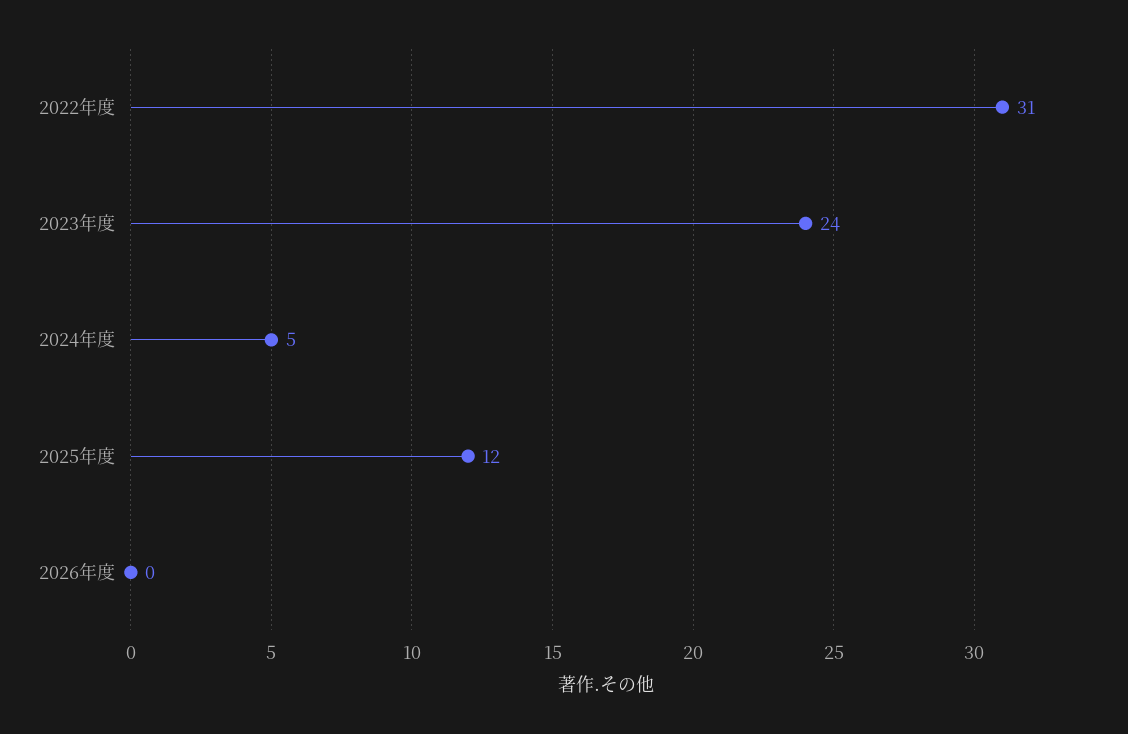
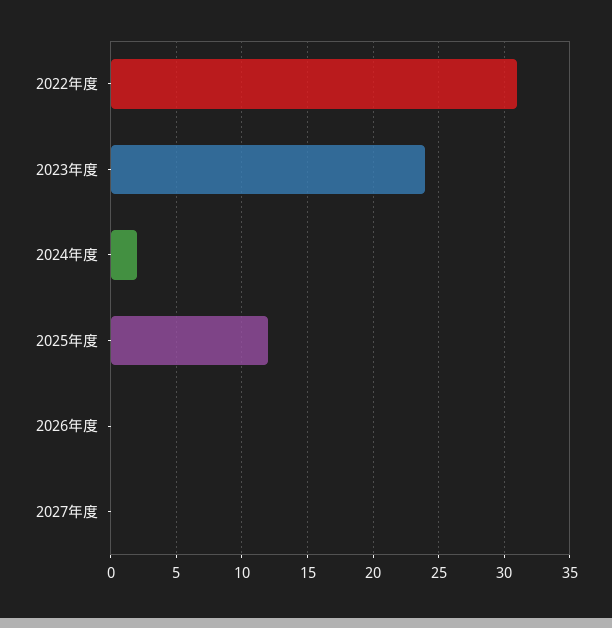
2024年度: 5 -> 2
2027年度: none -> 0

